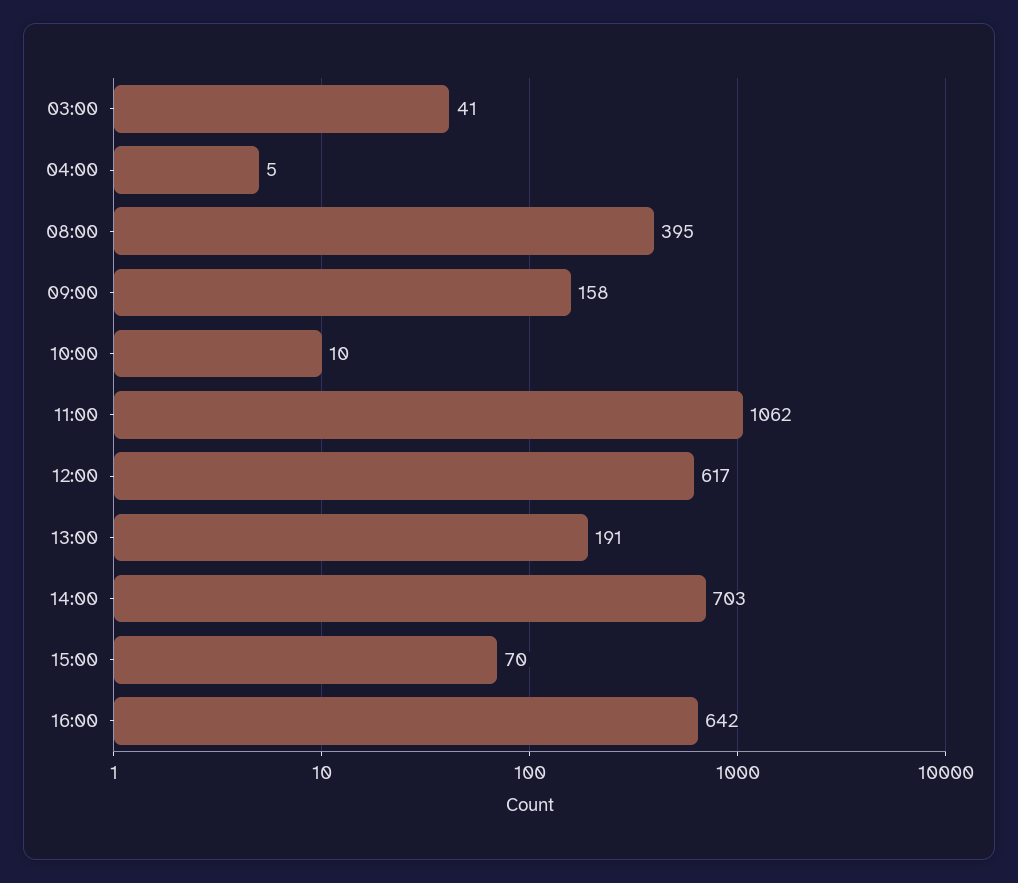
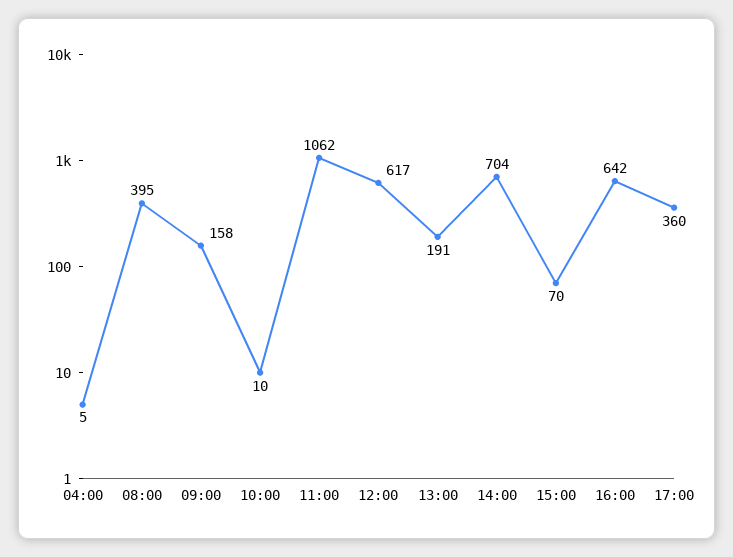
03:00: 41 -> none
14:00: 703 -> 704
17:00: none -> 360

